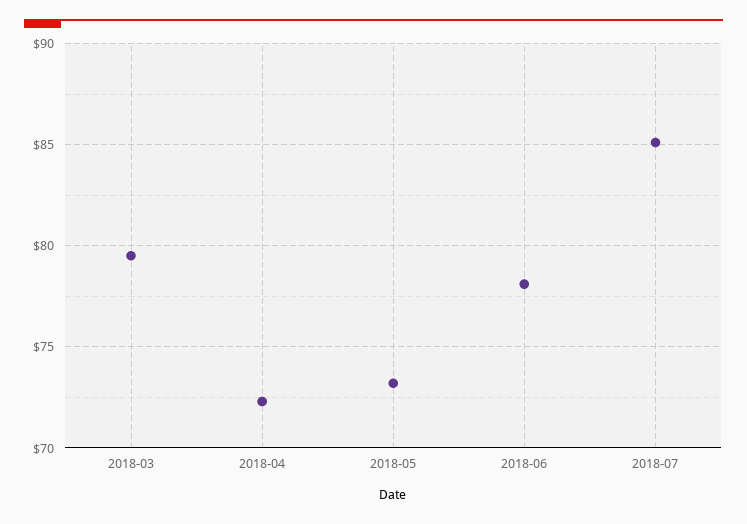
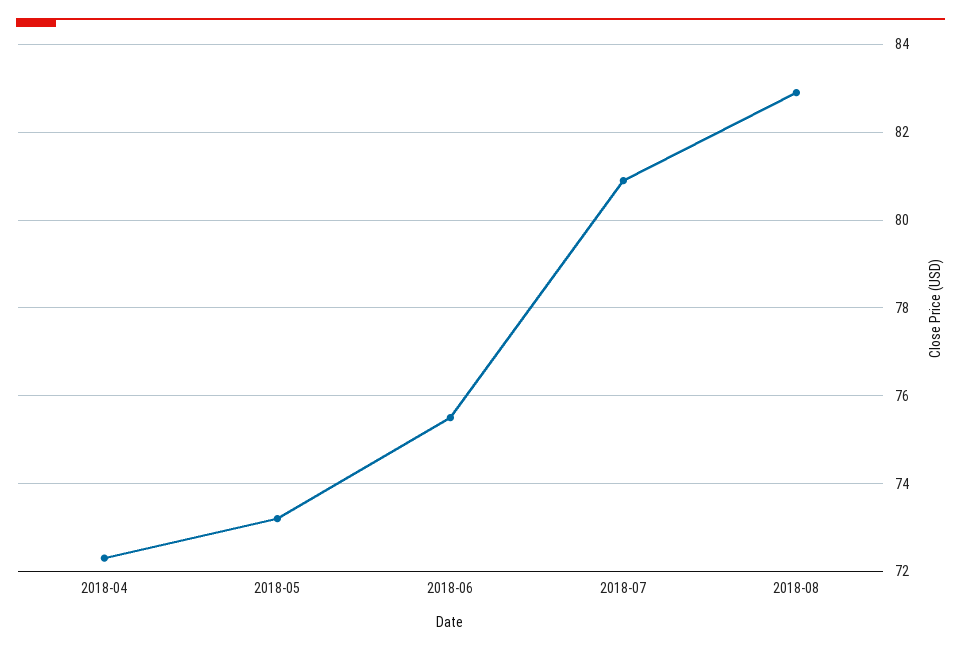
2018-03: 79.5 -> none
2018-06: 78 -> 75.5
2018-07: 85 -> 81
2018-08: none -> 83

